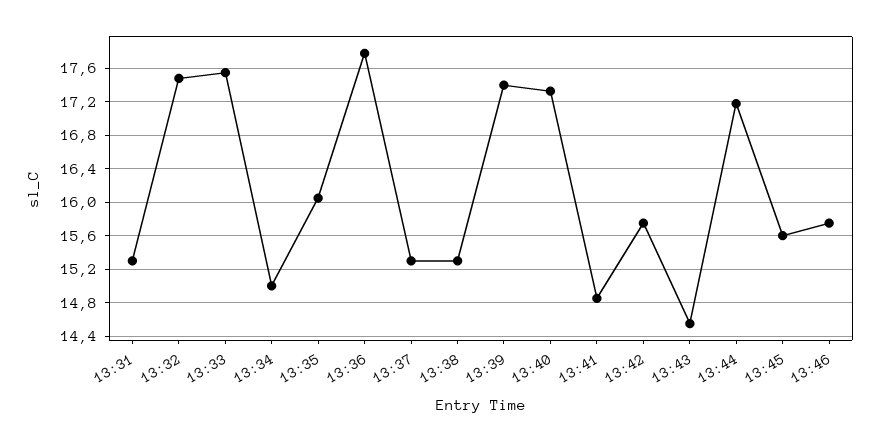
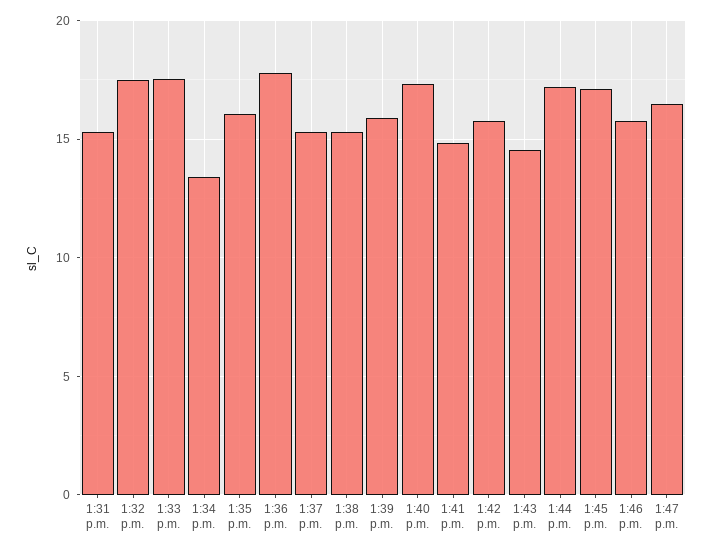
13:34: 15 -> 13.5
13:39: 17.4 -> 16
13:45: 15.6 -> 17
1:47 p.m.: none -> 16.5

